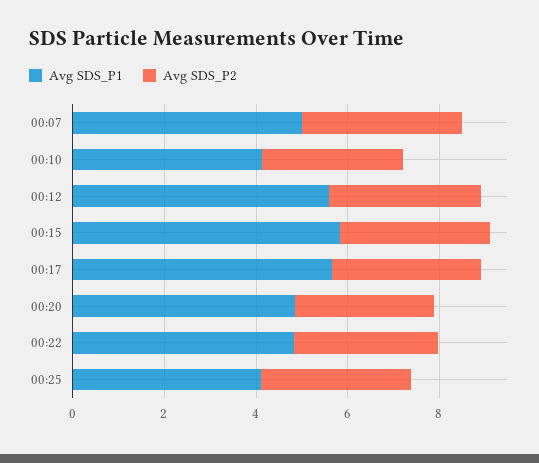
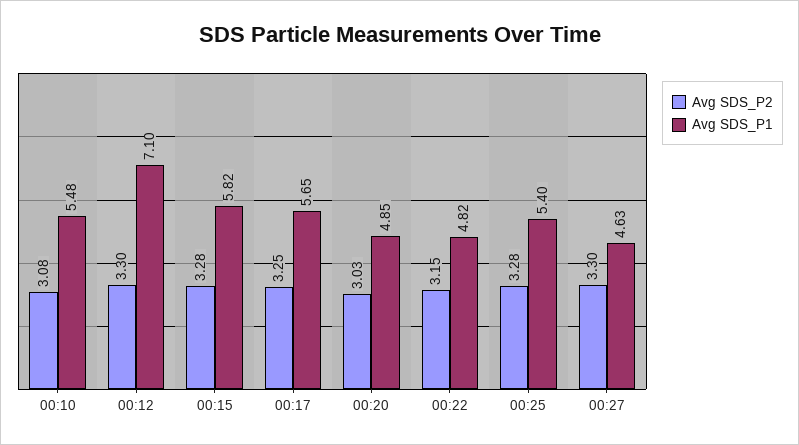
Avg SDS_P1, 00:07: 5 -> none
Avg SDS_P2, 00:07: 3.5 -> none
Avg SDS_P1, 00:10: 4 -> 5.48
Avg SDS_P1, 00:12: 5.5 -> 7.1
Avg SDS_P1, 00:25: 4 -> 5.4
Avg SDS_P2, 00:27: none -> 3.3
Avg SDS_P1, 00:27: none -> 4.63

